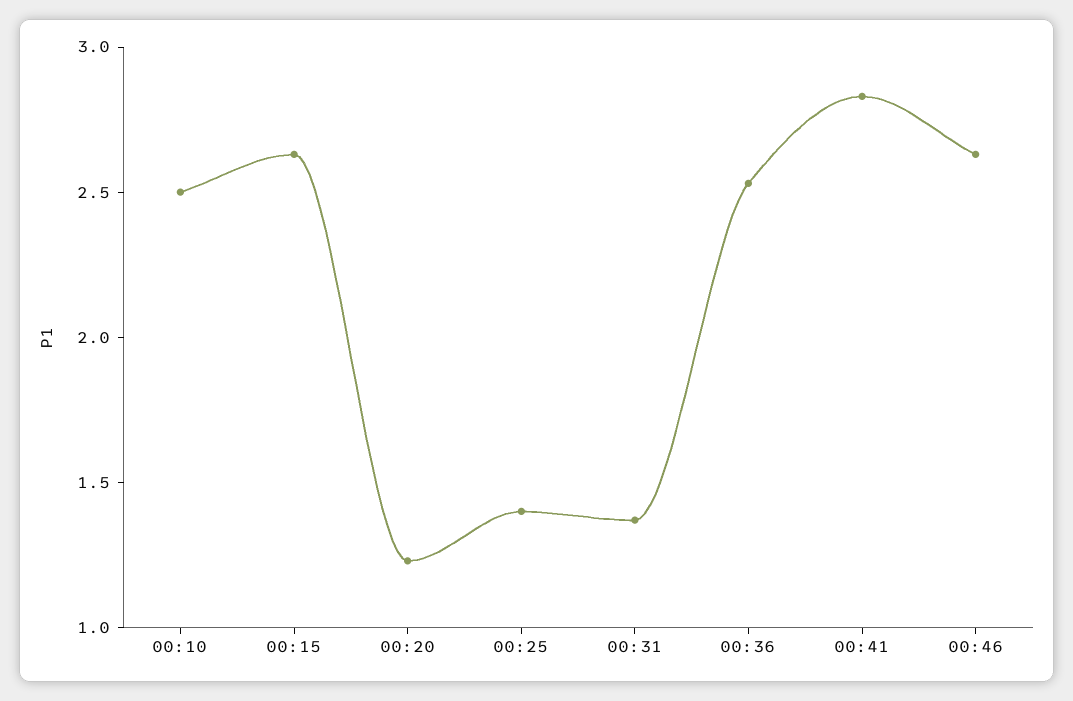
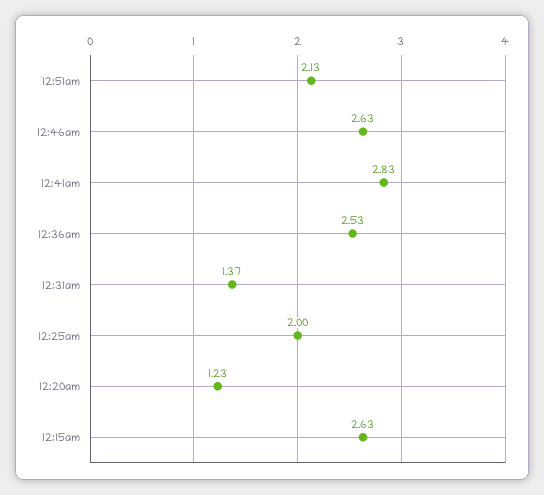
00:10: 2.5 -> none
00:25: 1.4 -> 2
12:51am: none -> 2.13

